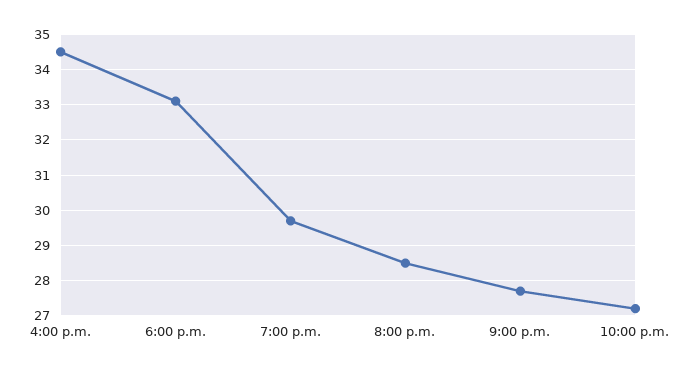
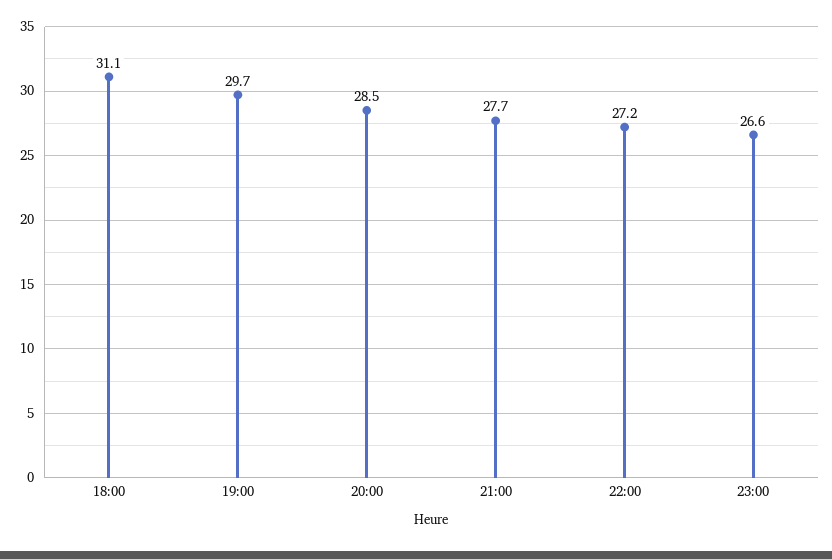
4:00 p.m.: 34.5 -> none
6:00 p.m.: 33 -> 31.1
23:00: none -> 26.6

